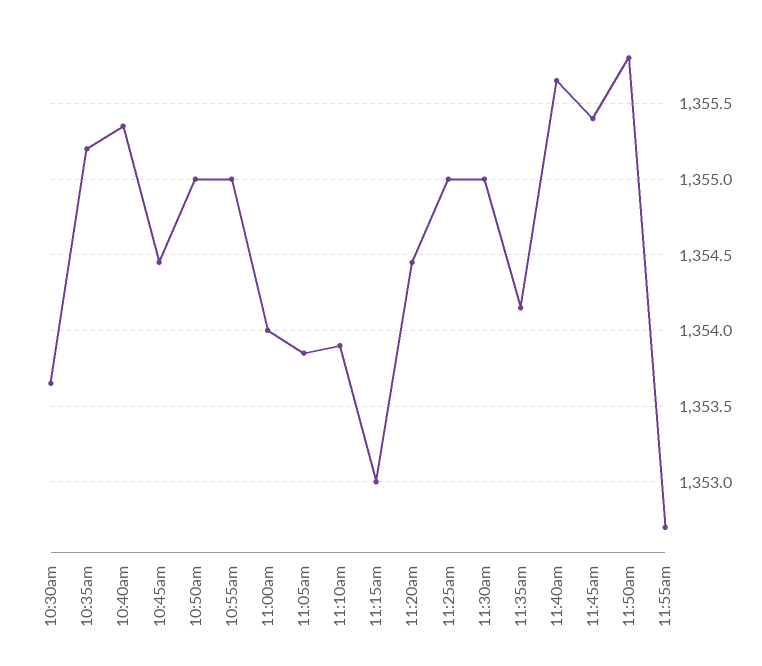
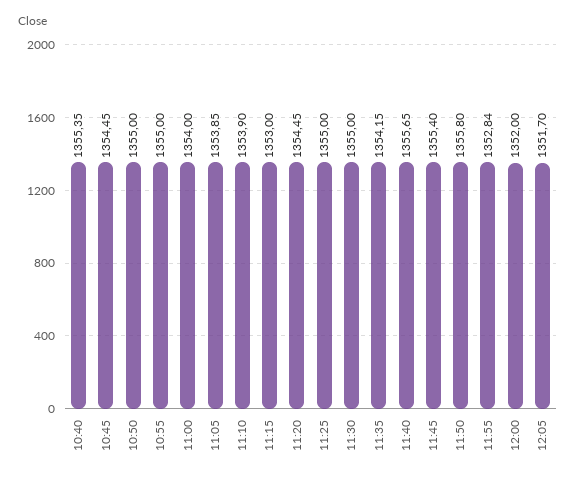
10:30am: 1353.65 -> none
10:35am: 1355.2 -> none
11:55am: 1352.7 -> 1352.84
12:00: none -> 1352
12:05: none -> 1351.7

